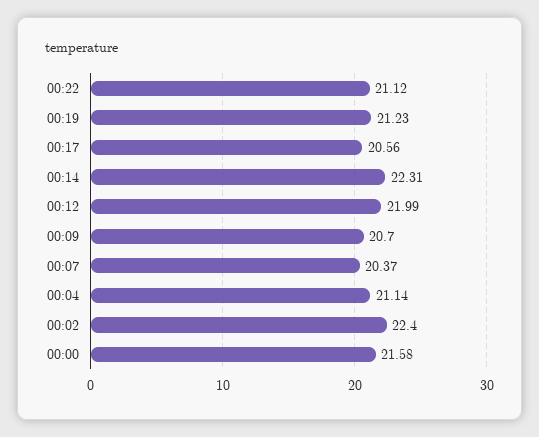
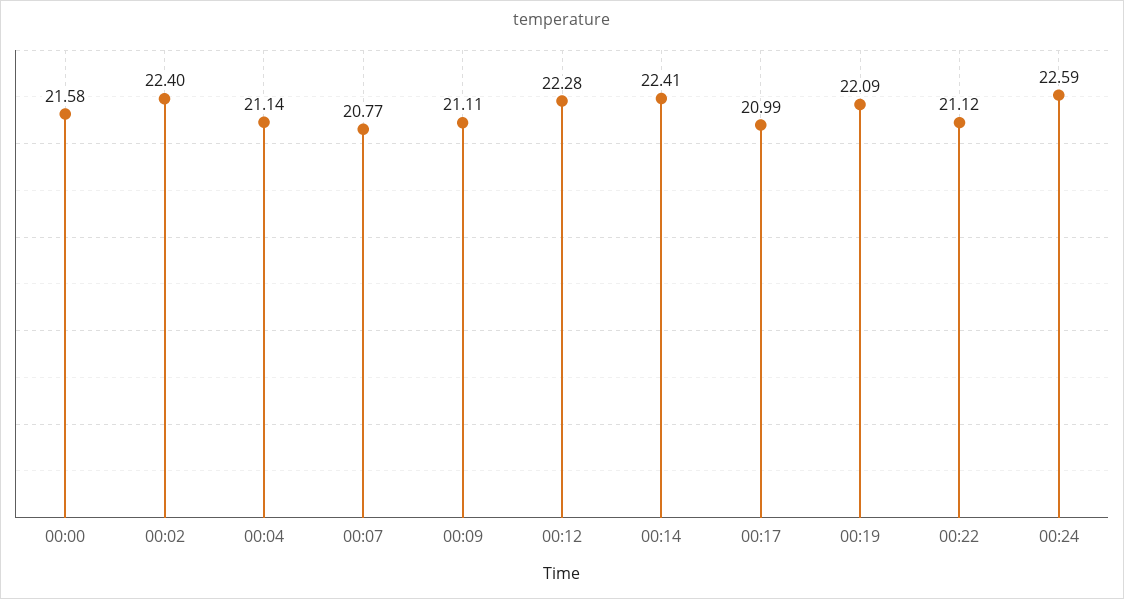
00:19: 21.23 -> 22.09
00:17: 20.56 -> 20.99
00:14: 22.31 -> 22.41
00:12: 21.99 -> 22.28
00:09: 20.7 -> 21.11
00:07: 20.37 -> 20.77
00:24: none -> 22.59

